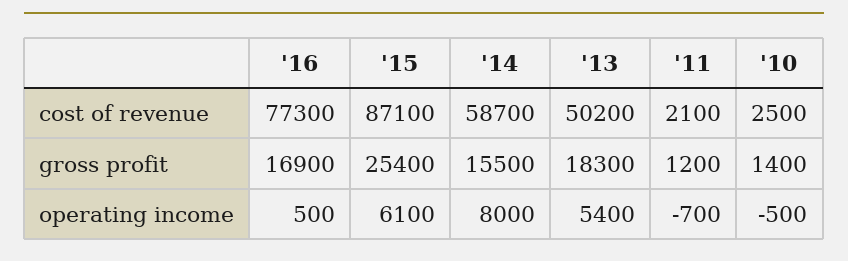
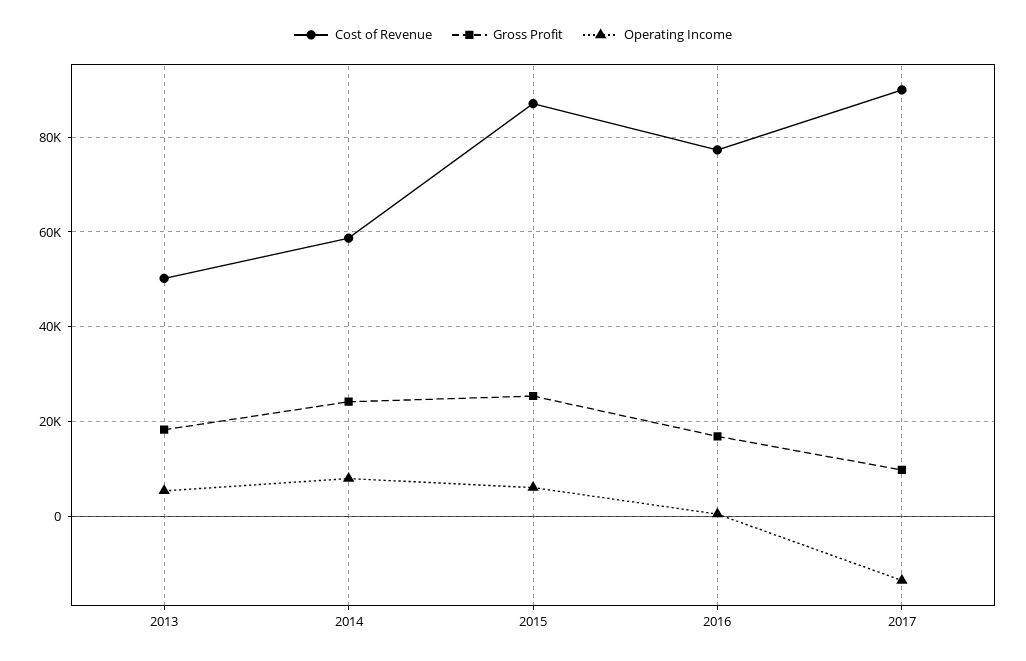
cost of revenue, '11: 2100 -> none
cost of revenue, '10: 2500 -> none
gross profit, '14: 15500 -> 24000
gross profit, '11: 1200 -> none
gross profit, '10: 1400 -> none
operating income, '11: -700 -> none
operating income, '10: -500 -> none
cost of revenue, 2017: none -> 90000
gross profit, 2017: none -> 10000
operating income, 2017: none -> -14000

